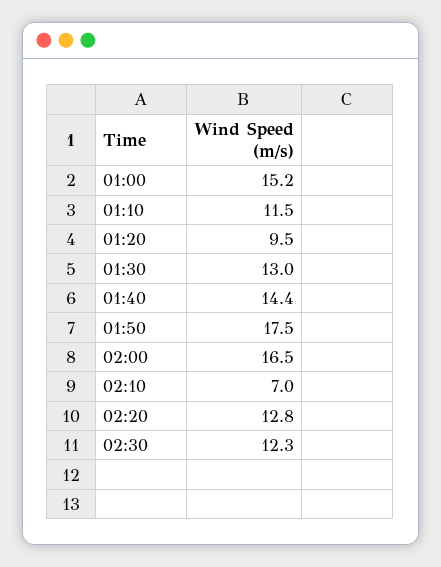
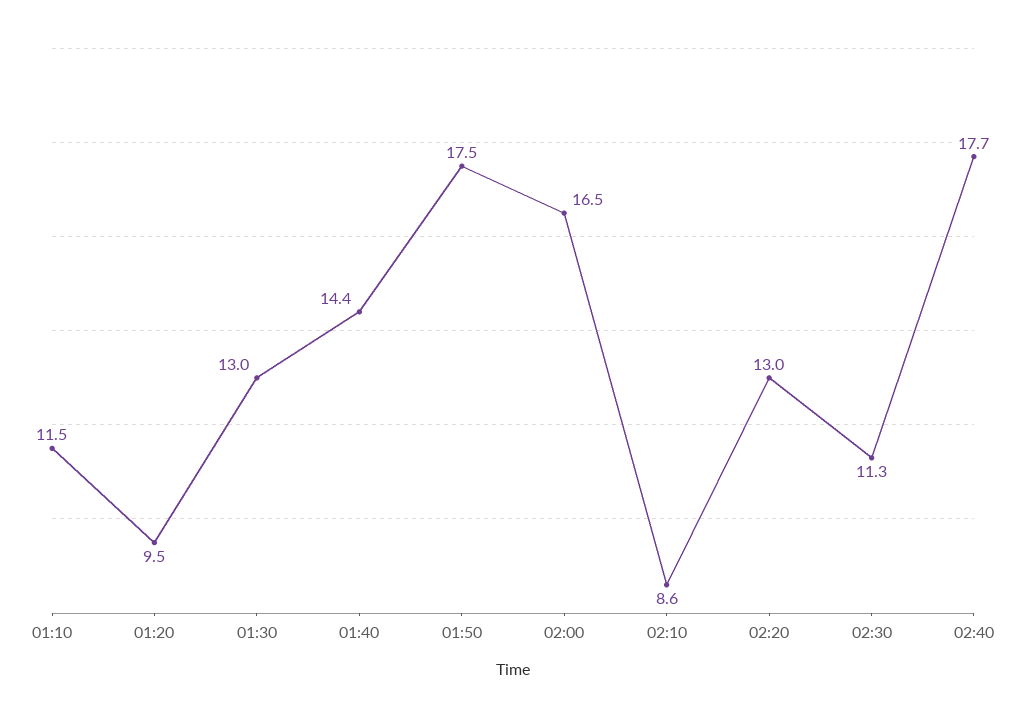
01:00: 15.2 -> none
02:10: 7 -> 8.6
02:20: 12.8 -> 13
02:30: 12.3 -> 11.3
02:40: none -> 17.7

